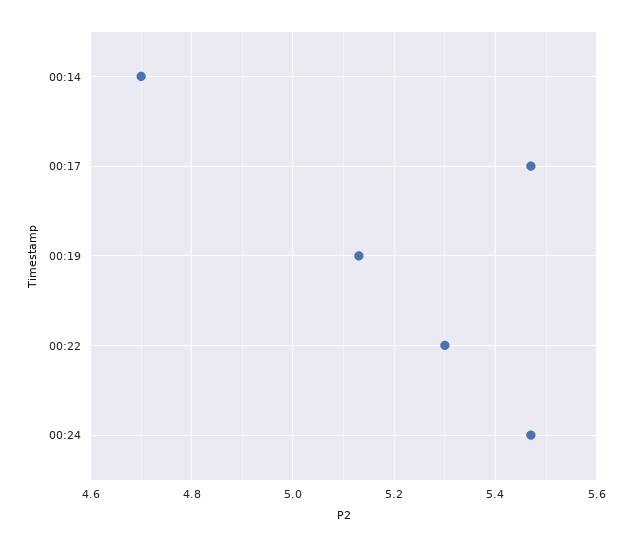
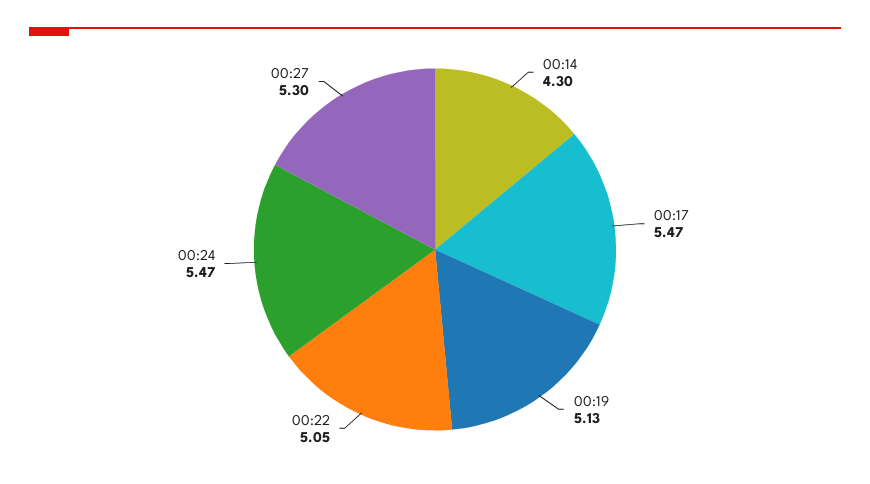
00:14: 4.7 -> 4.3
00:22: 5.3 -> 5.05
00:27: none -> 5.3

